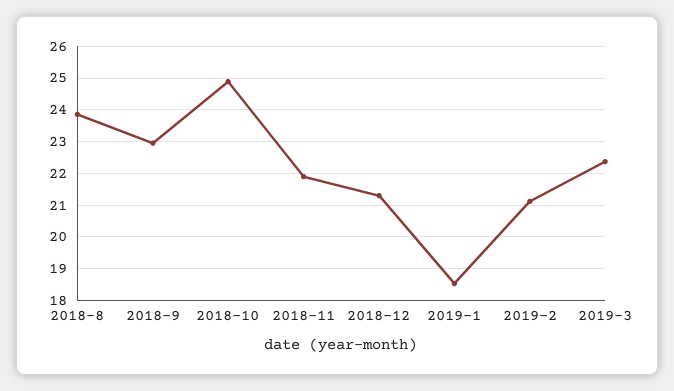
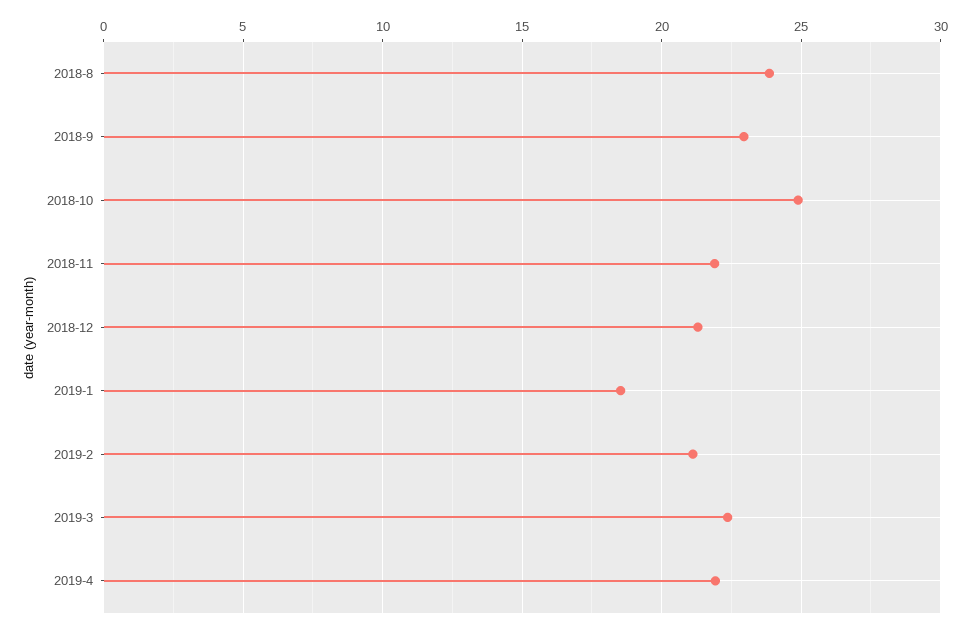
2019-4: none -> 22

